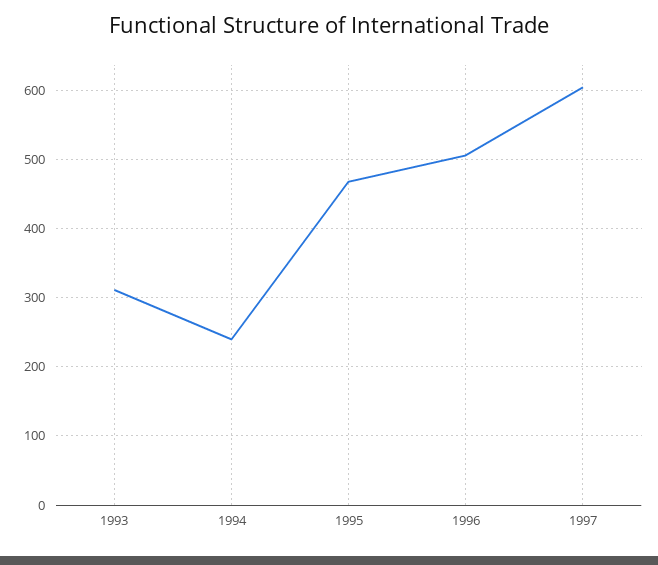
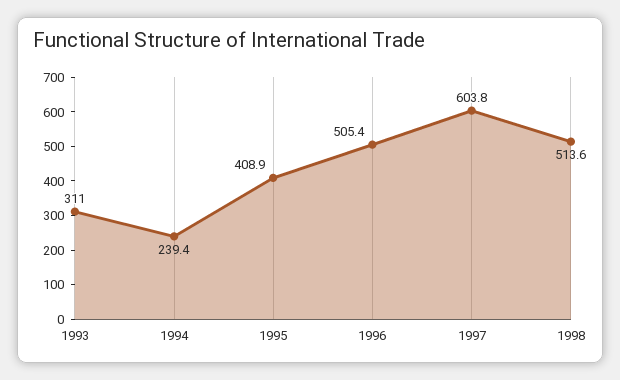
1995: 470 -> 408.9
1998: none -> 513.6

